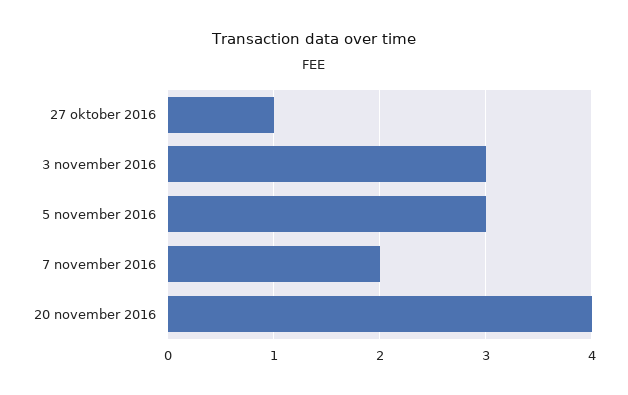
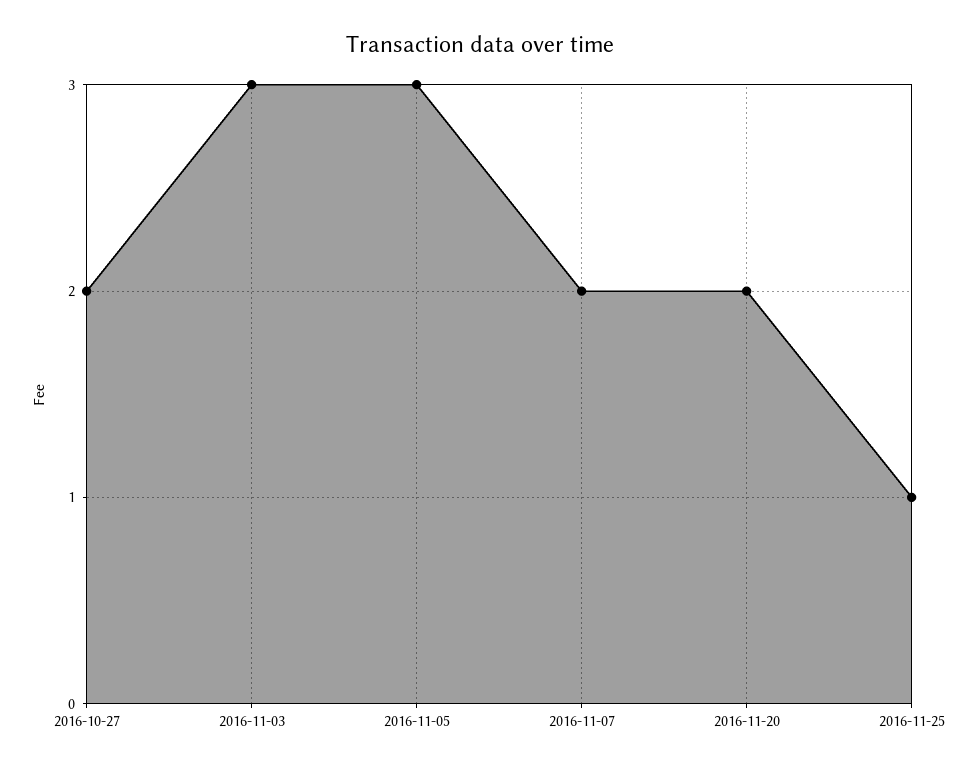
27 oktober 2016: 1 -> 2
20 november 2016: 4 -> 2
2016-11-25: none -> 1

